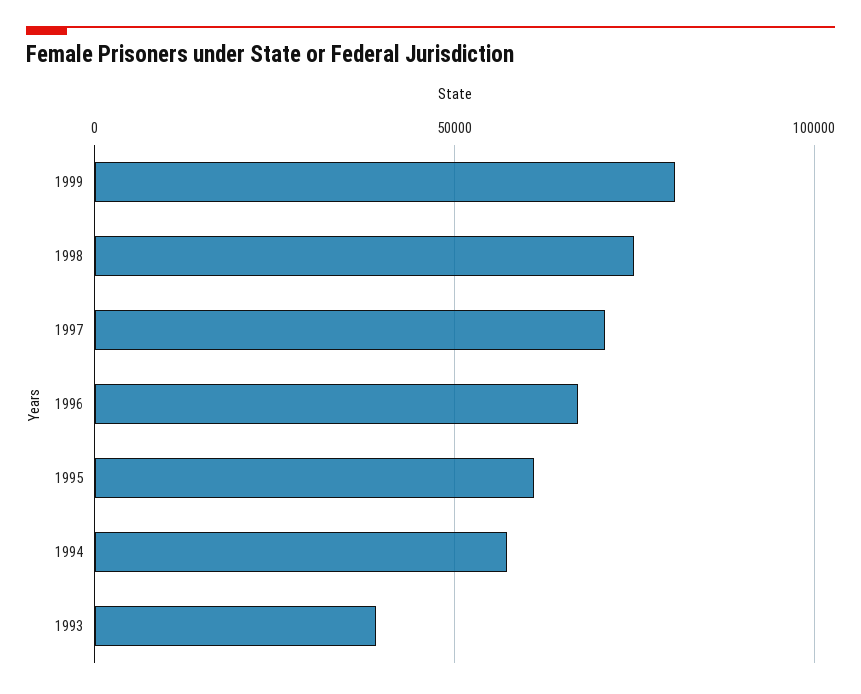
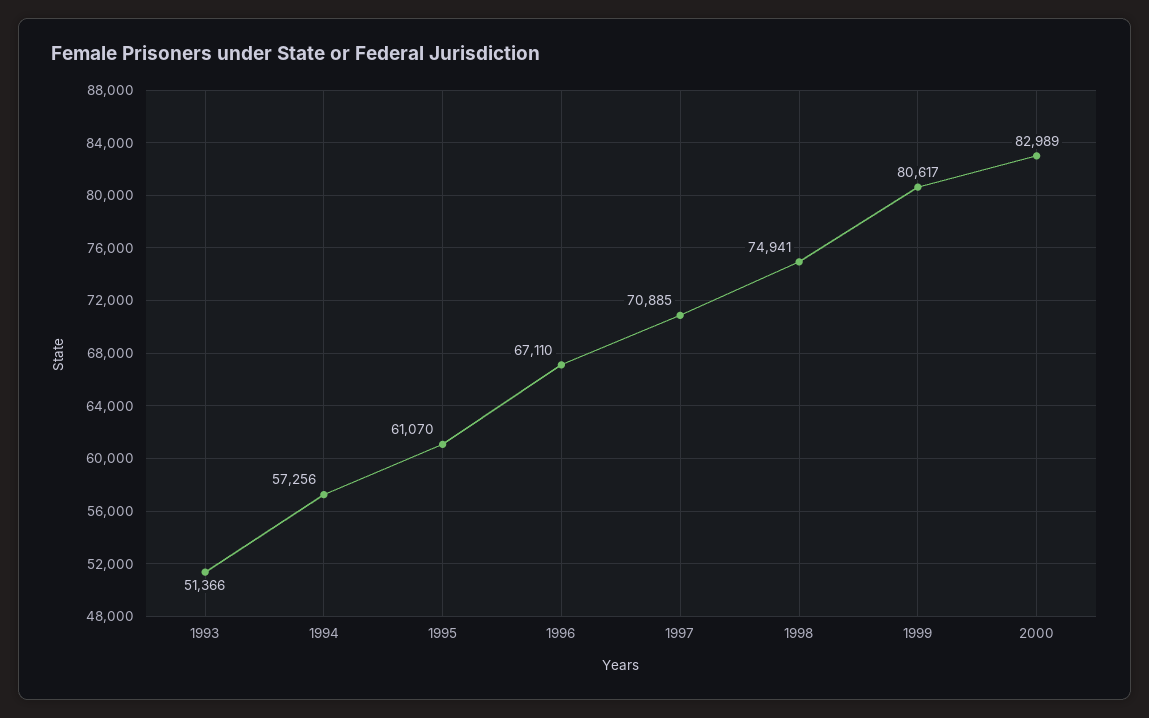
1993: 40000 -> 51366
2000: none -> 82989

